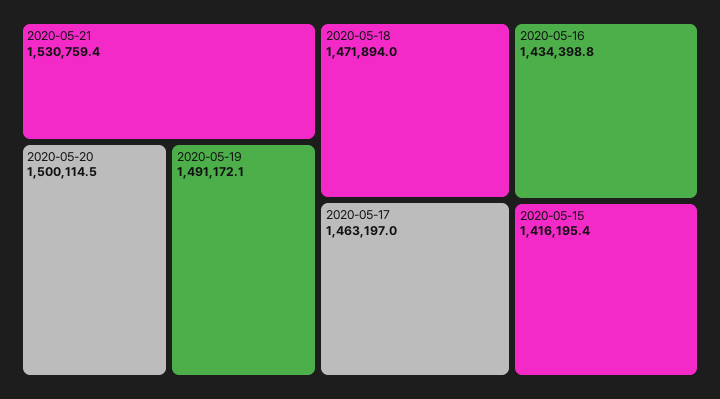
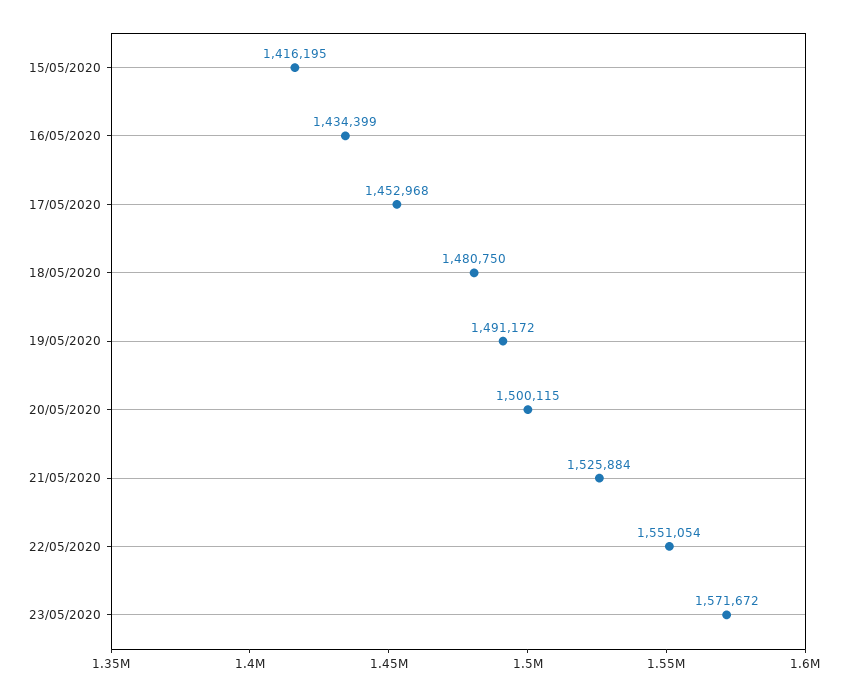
2020-05-21: 1530759.4 -> 1525884
2020-05-18: 1471894 -> 1480750
2020-05-17: 1463197 -> 1452968
22/05/2020: none -> 1551054
23/05/2020: none -> 1571672

